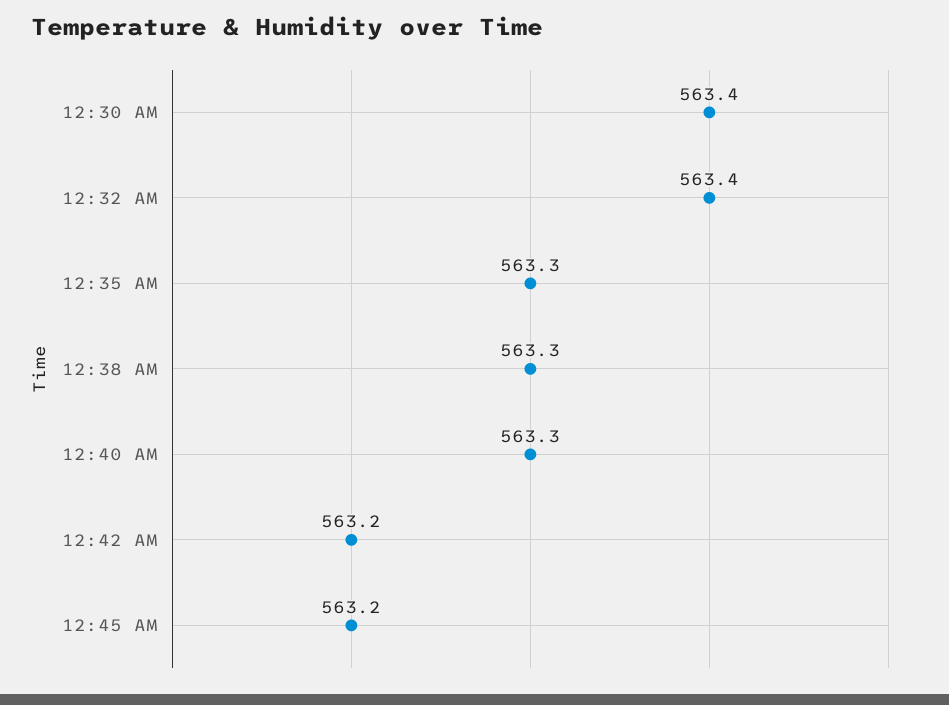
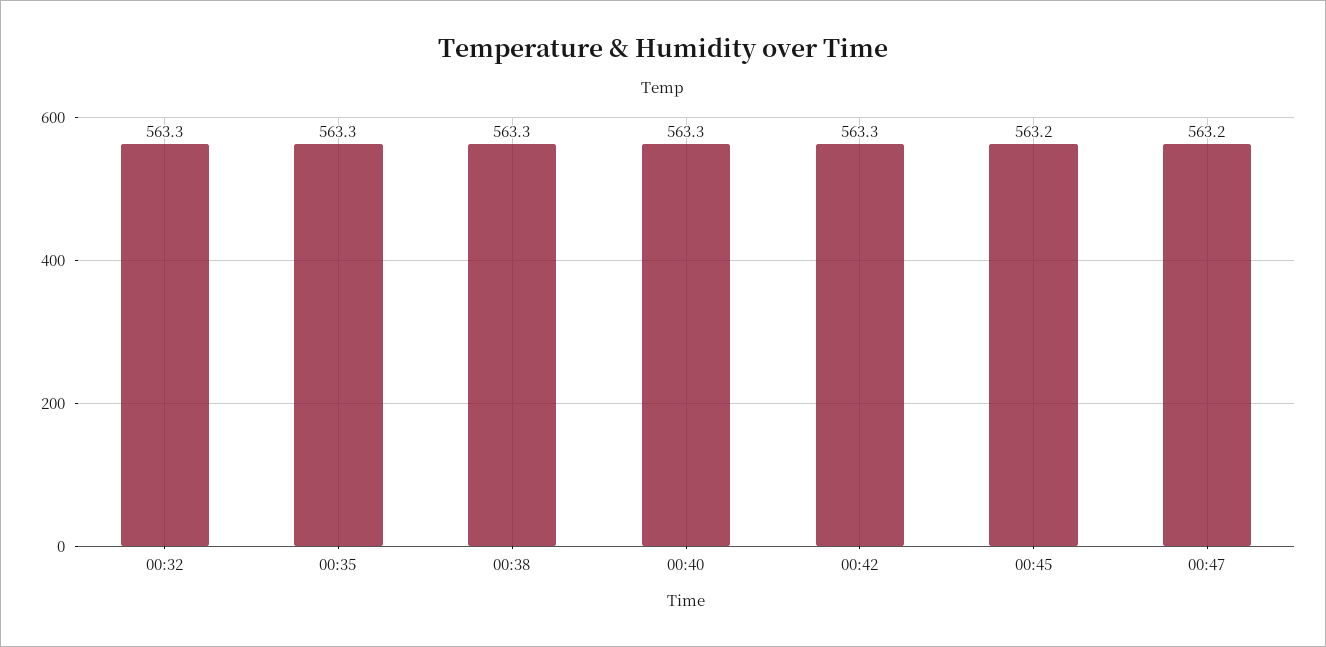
12:30 AM: 563.4 -> none
12:32 AM: 563.4 -> 563.3
12:42 AM: 563.2 -> 563.3
00:47: none -> 563.2

